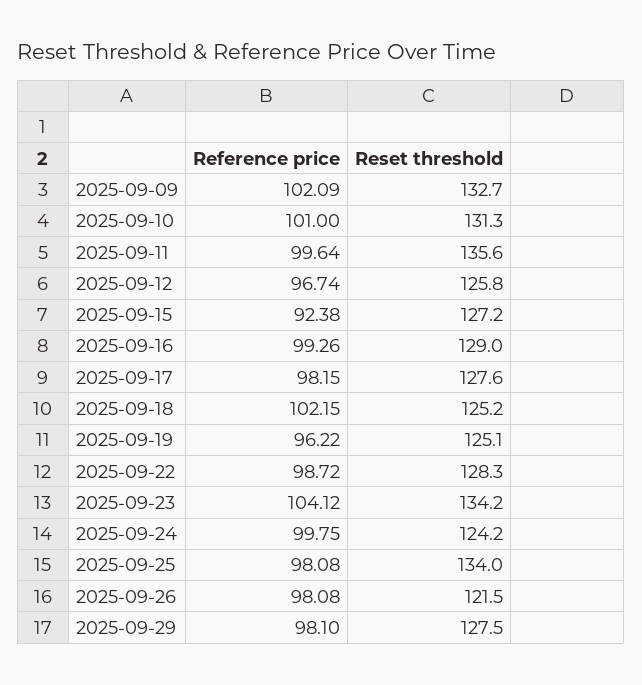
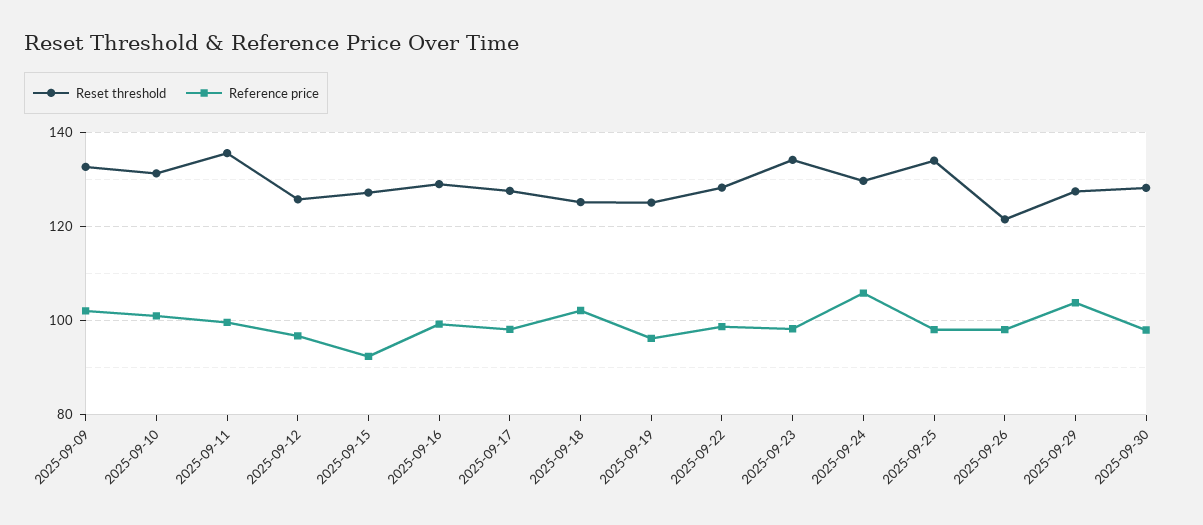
Reference price, 2025-09-23: 104.12 -> 98
Reference price, 2025-09-24: 99.75 -> 106
Reset threshold, 2025-09-24: 124.2 -> 130
Reference price, 2025-09-29: 98.1 -> 104
Reset threshold, 2025-09-30: none -> 128
Reference price, 2025-09-30: none -> 98

